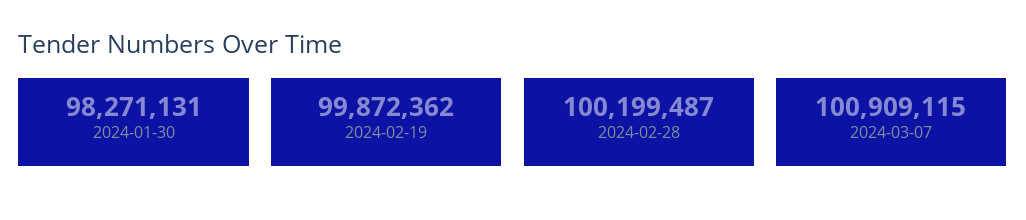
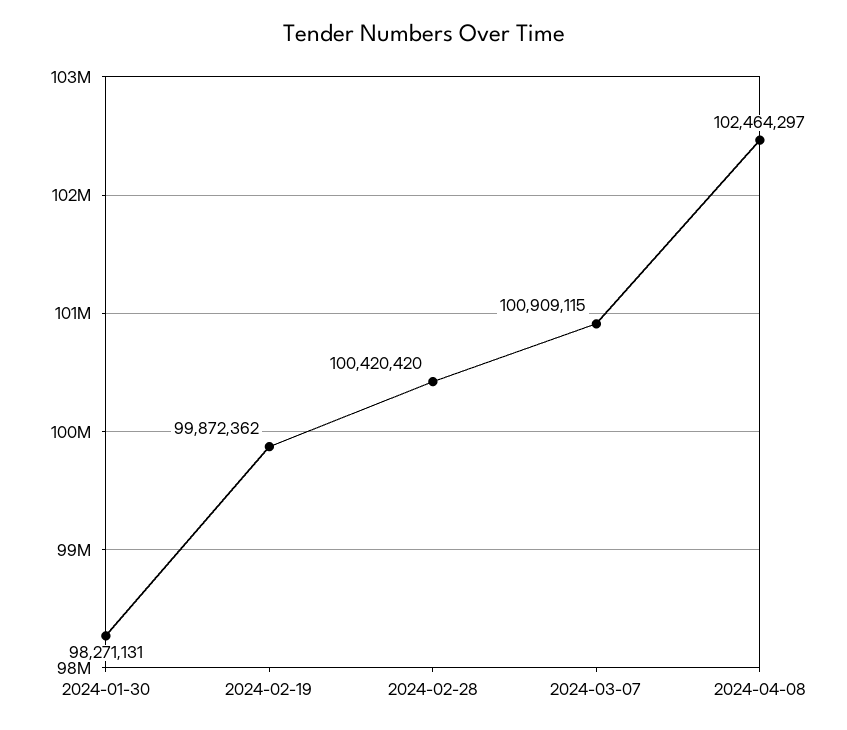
2024-02-28: 100199487 -> 100420420
2024-04-08: none -> 102464297

